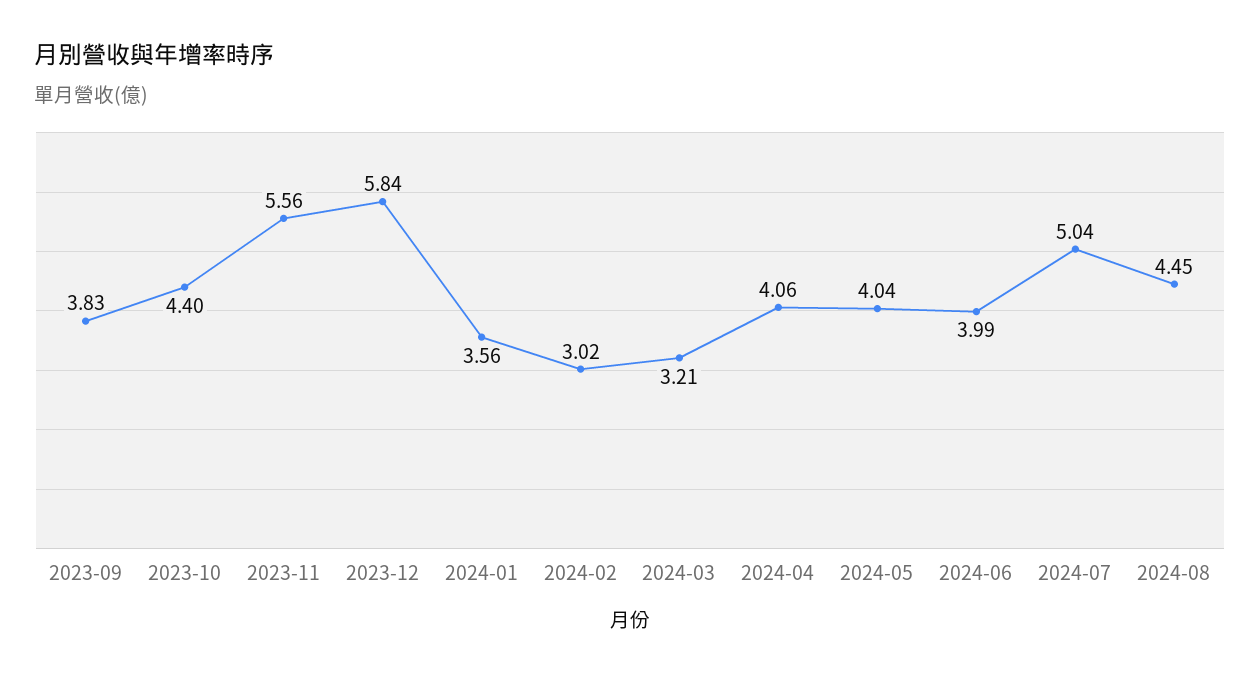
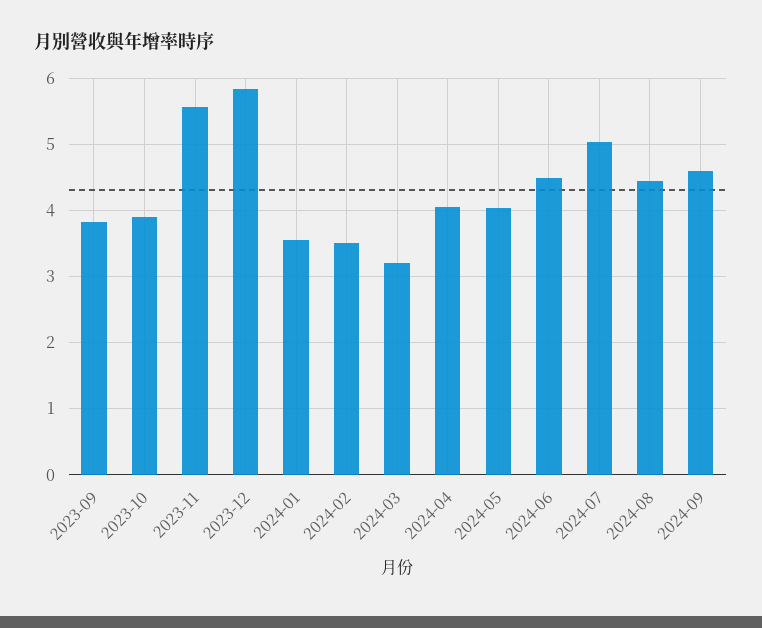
2023-10: 4.4 -> 3.9
2024-02: 3.02 -> 3.5
2024-06: 3.99 -> 4.5
2024-09: none -> 4.6

